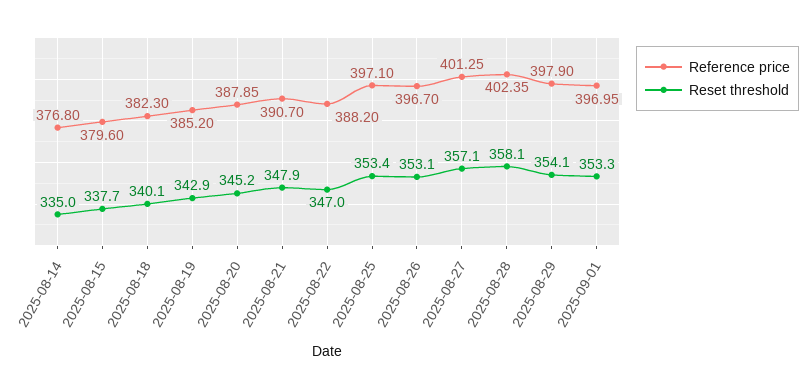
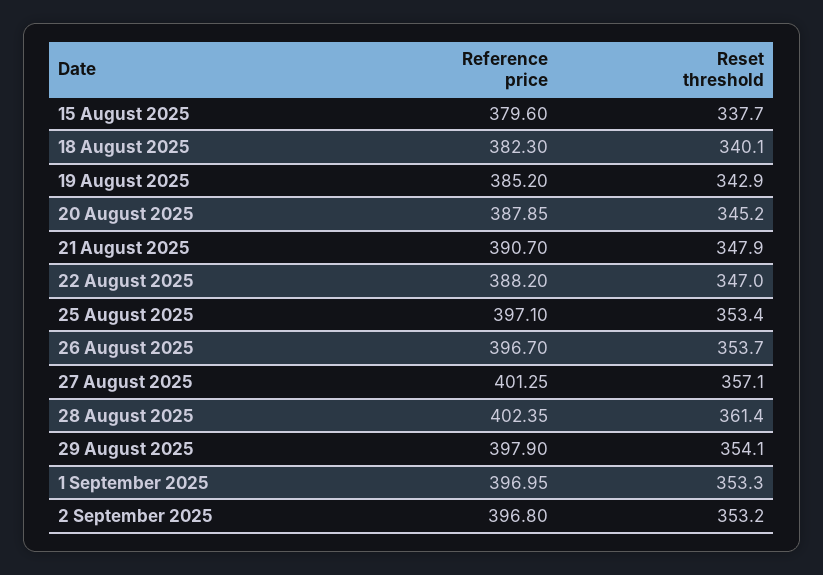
Reference price, 2025-08-14: 376.8 -> none
Reset threshold, 2025-08-14: 335 -> none
Reset threshold, 2025-08-26: 353.1 -> 353.7
Reset threshold, 2025-08-28: 358.1 -> 361.4
Reference price, 2 September 2025: none -> 396.8
Reset threshold, 2 September 2025: none -> 353.2

